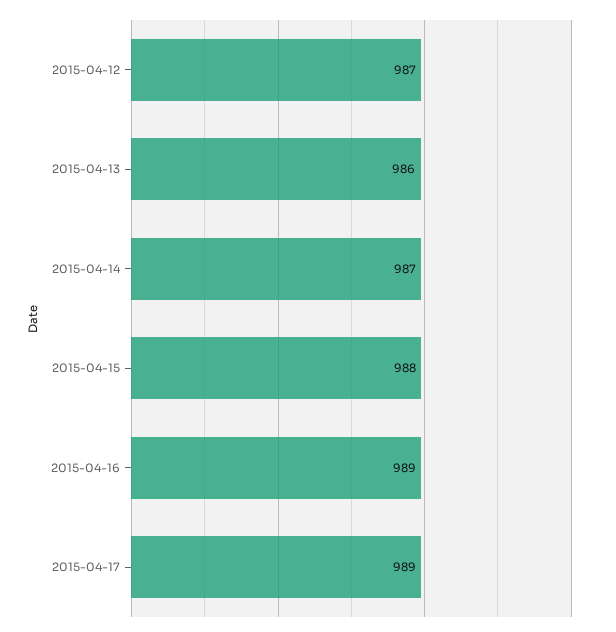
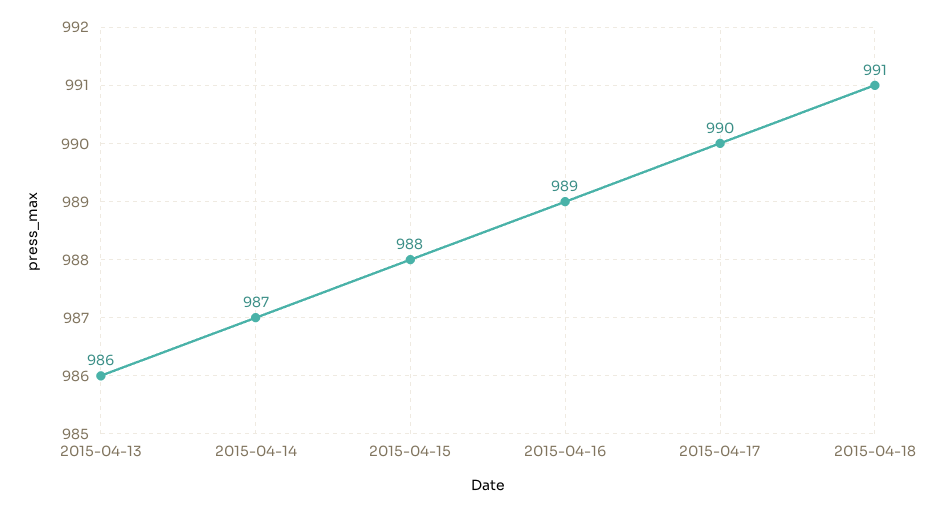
2015-04-12: 987 -> none
2015-04-17: 989 -> 990
2015-04-18: none -> 991

